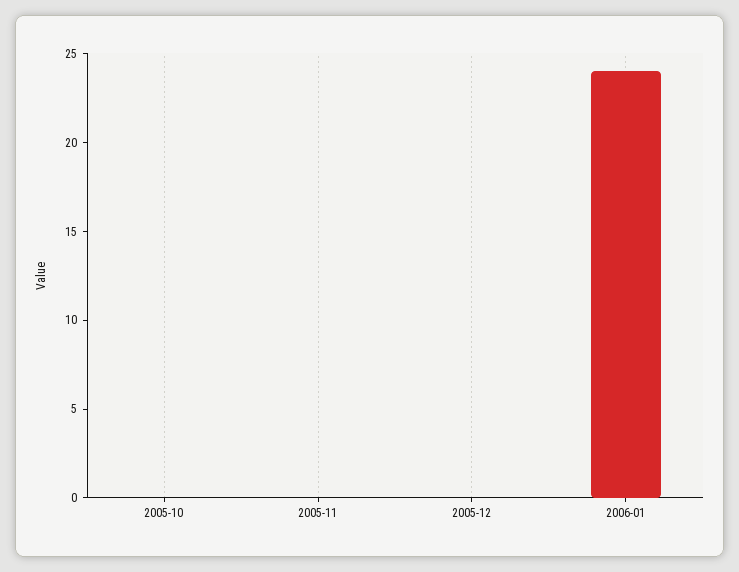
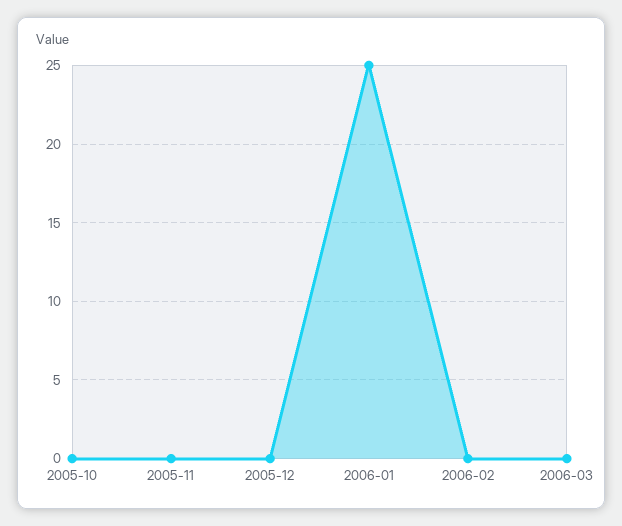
2006-01: 24 -> 25
2006-02: none -> 0
2006-03: none -> 0

